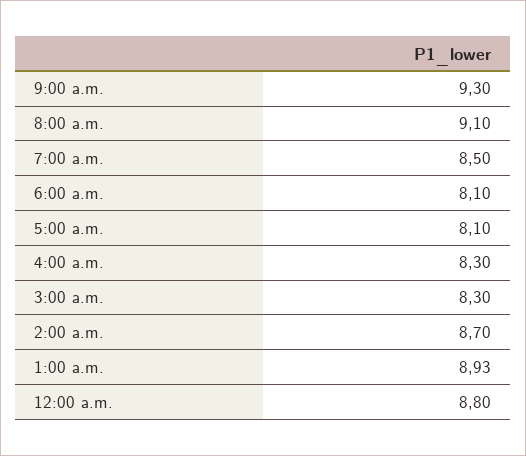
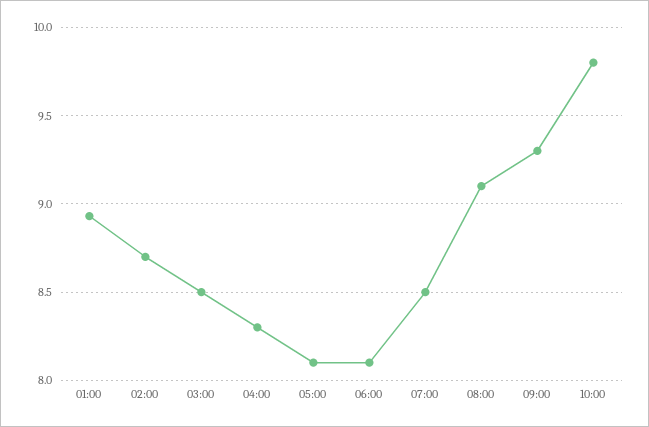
3:00 a.m.: 8.3 -> 8.5
12:00 a.m.: 8.8 -> none
10:00: none -> 9.8

